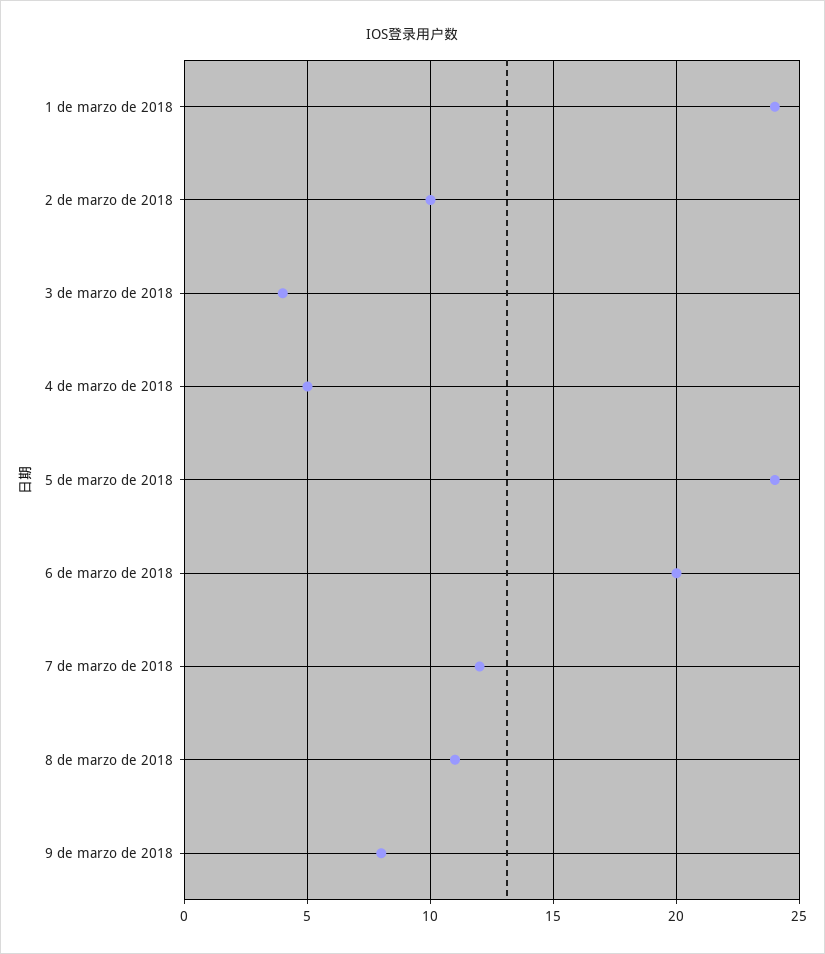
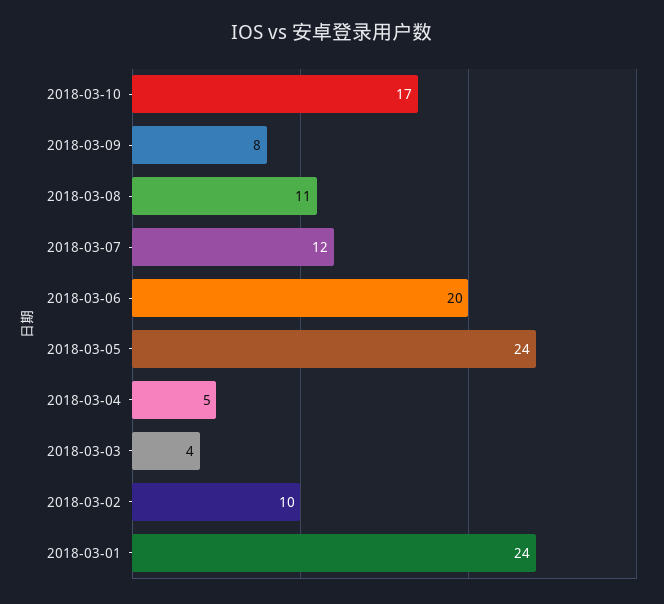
2018-03-10: none -> 17

